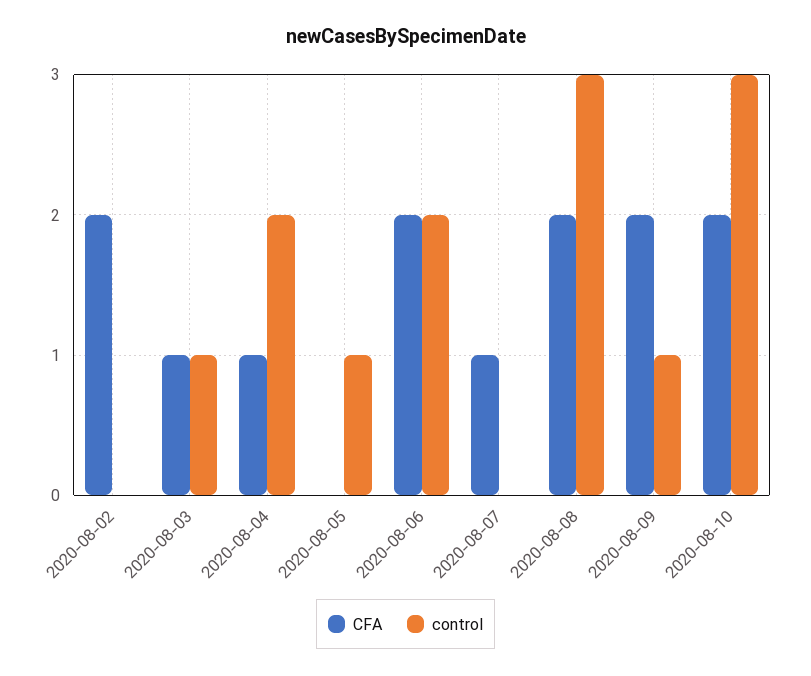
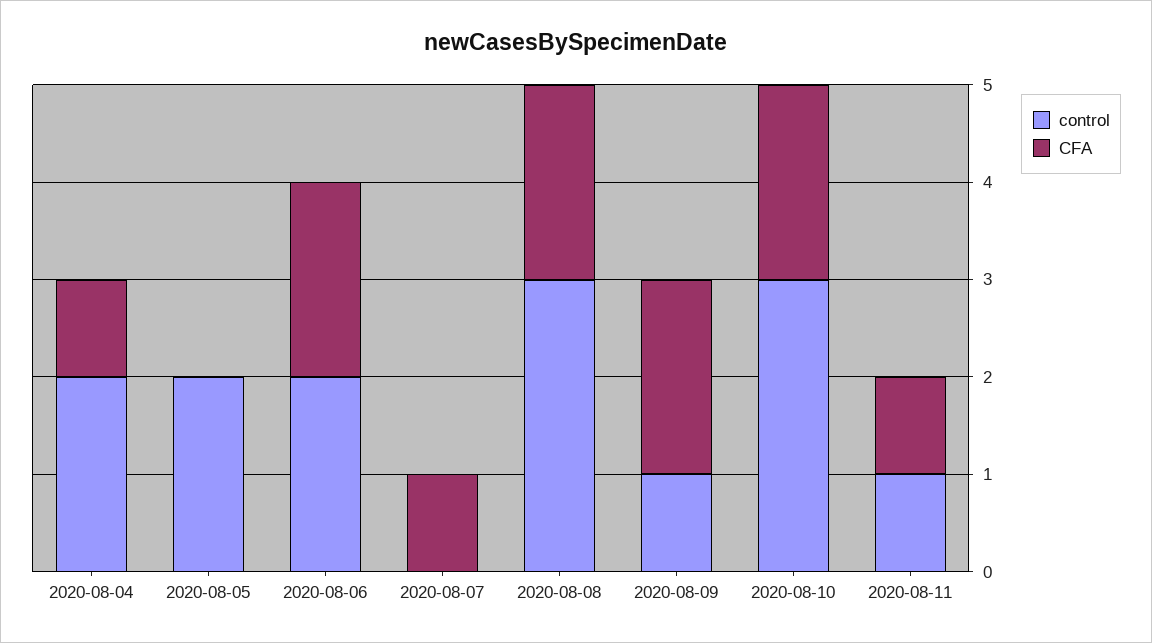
CFA, 2020-08-02: 2 -> none
control, 2020-08-02: 0 -> none
CFA, 2020-08-03: 1 -> none
control, 2020-08-03: 1 -> none
control, 2020-08-05: 1 -> 2
control, 2020-08-11: none -> 1
CFA, 2020-08-11: none -> 1

